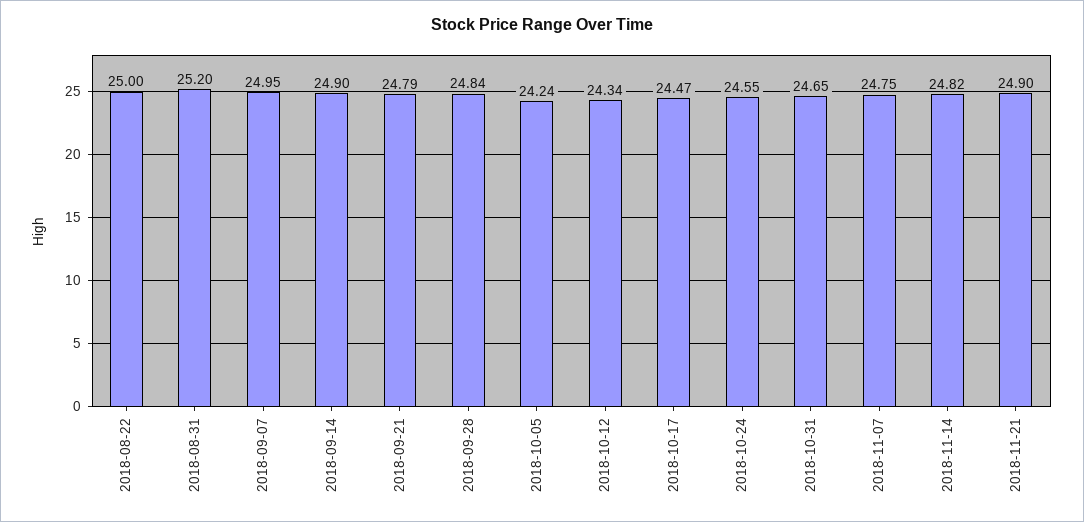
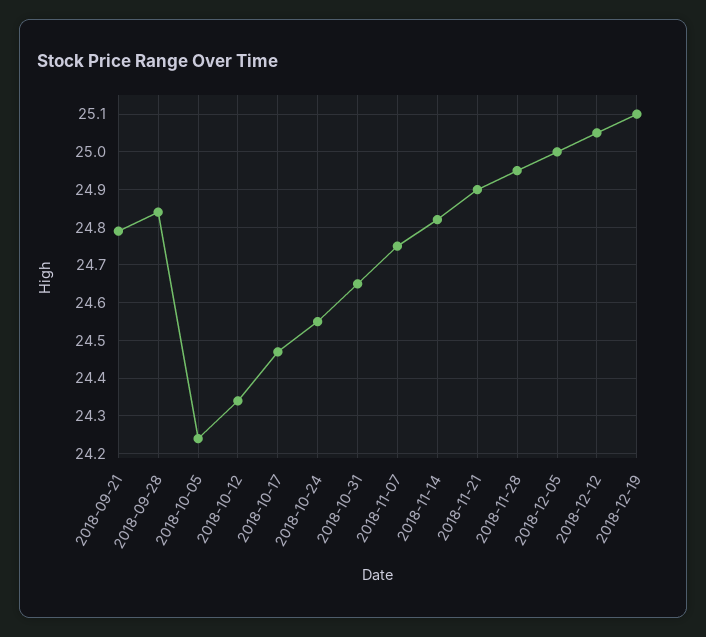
2018-08-22: 25 -> none
2018-08-31: 25.2 -> none
2018-09-07: 24.95 -> none
2018-09-14: 24.9 -> none
2018-11-28: none -> 24.95
2018-12-05: none -> 25
2018-12-12: none -> 25.05
2018-12-19: none -> 25.1

